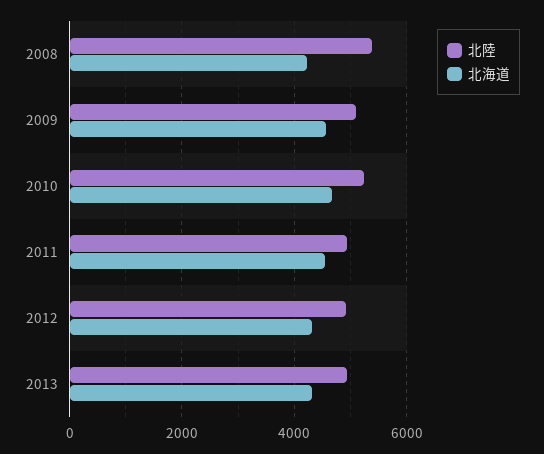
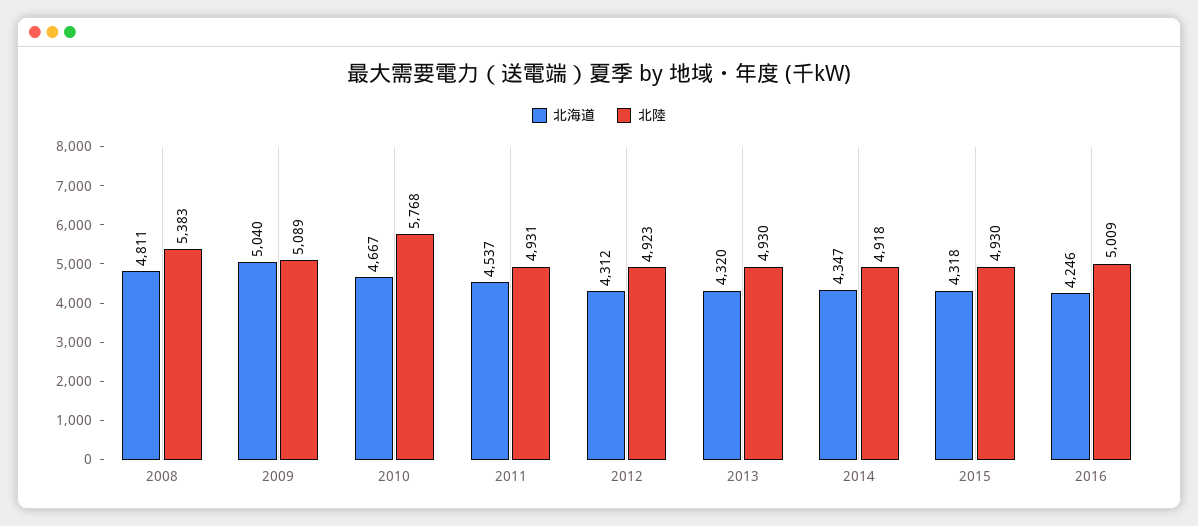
北海道, 2008: 4200 -> 4811
北海道, 2009: 4600 -> 5040
北陸, 2010: 5200 -> 5768
北海道, 2014: none -> 4347
北陸, 2014: none -> 4918
北海道, 2015: none -> 4318
北陸, 2015: none -> 4930
北海道, 2016: none -> 4246
北陸, 2016: none -> 5009

